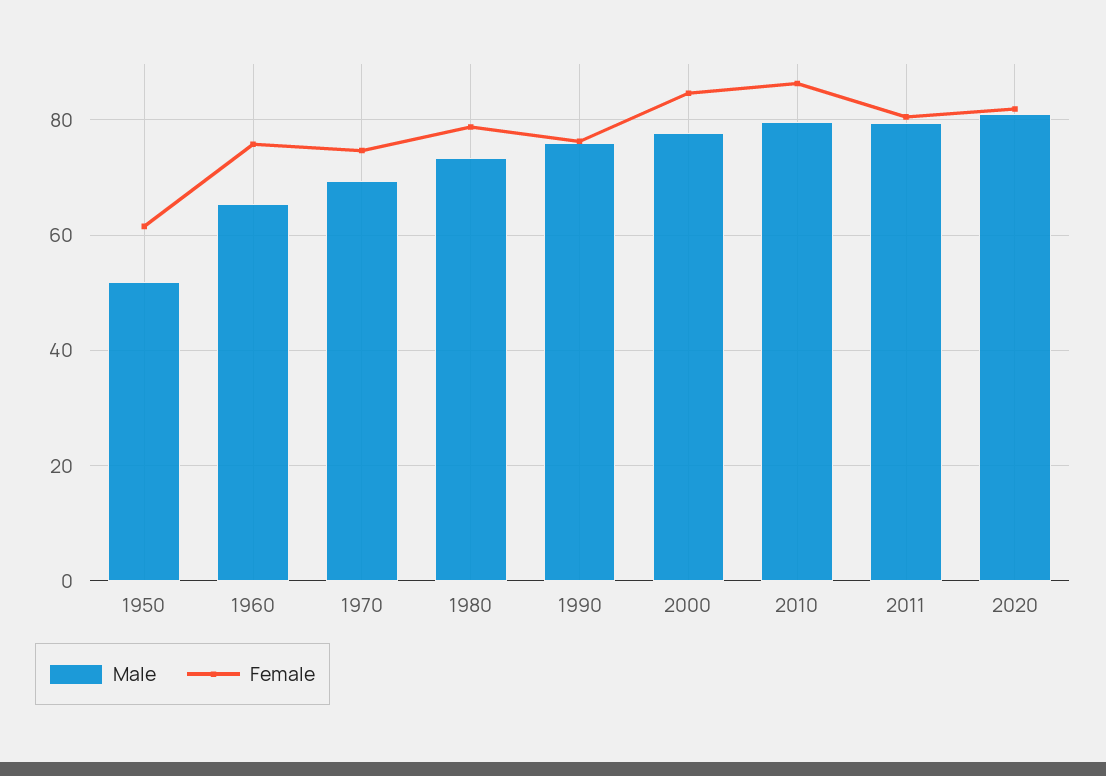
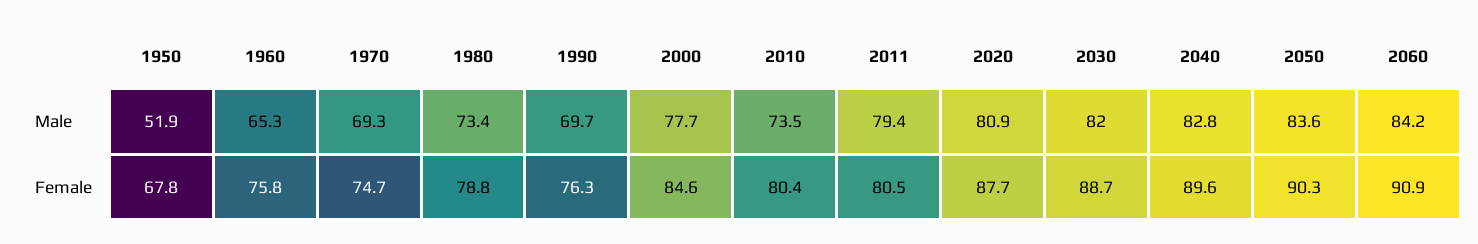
Female, 1950: 62 -> 67.8
Male, 1990: 76 -> 69.7
Male, 2010: 80 -> 73.5
Female, 2010: 86 -> 80.4
Female, 2020: 82 -> 87.7
Male, 2030: none -> 82
Male, 2040: none -> 82.8
Male, 2050: none -> 83.6
Male, 2060: none -> 84.2
Female, 2030: none -> 88.7
Female, 2040: none -> 89.6
Female, 2050: none -> 90.3
Female, 2060: none -> 90.9

